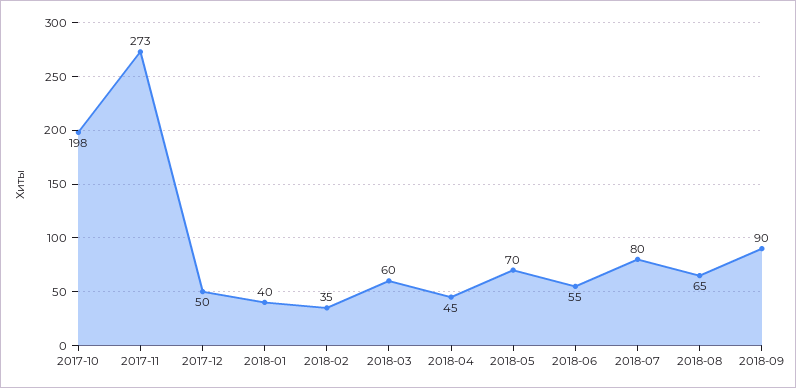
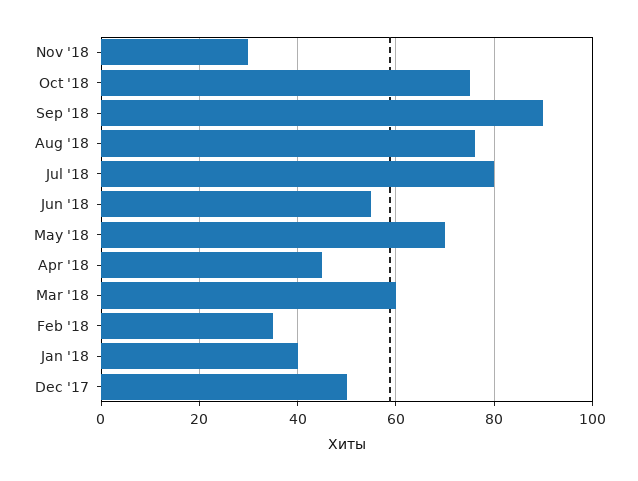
2017-10: 198 -> none
2017-11: 273 -> none
2018-08: 65 -> 75
Nov '18: none -> 30
Oct '18: none -> 75

